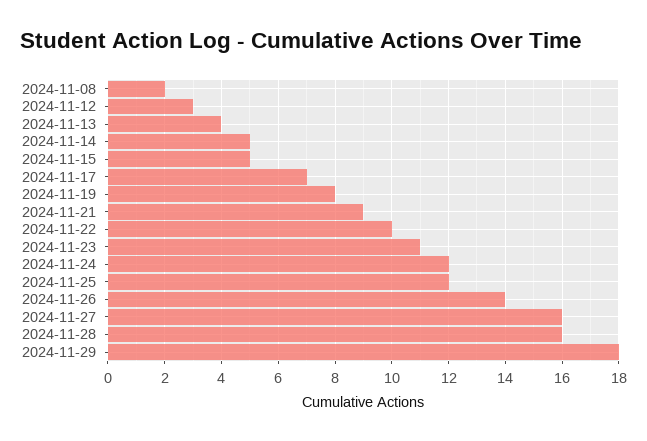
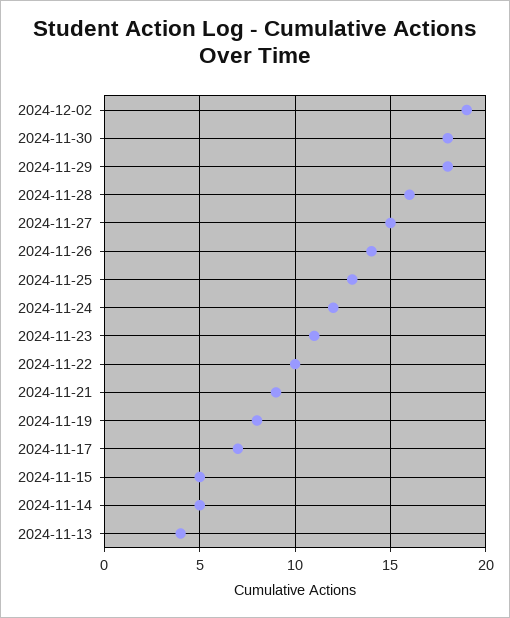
2024-11-08: 2 -> none
2024-11-12: 3 -> none
2024-11-25: 12 -> 13
2024-11-27: 16 -> 15
2024-12-02: none -> 19
2024-11-30: none -> 18

